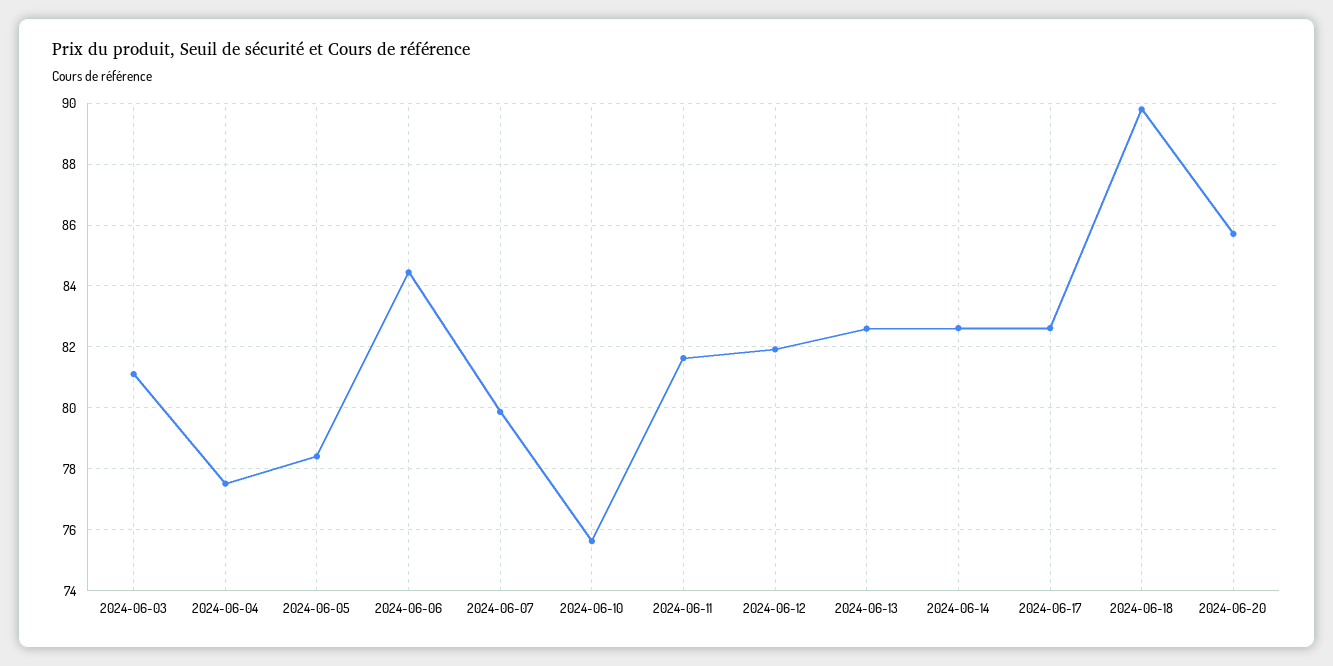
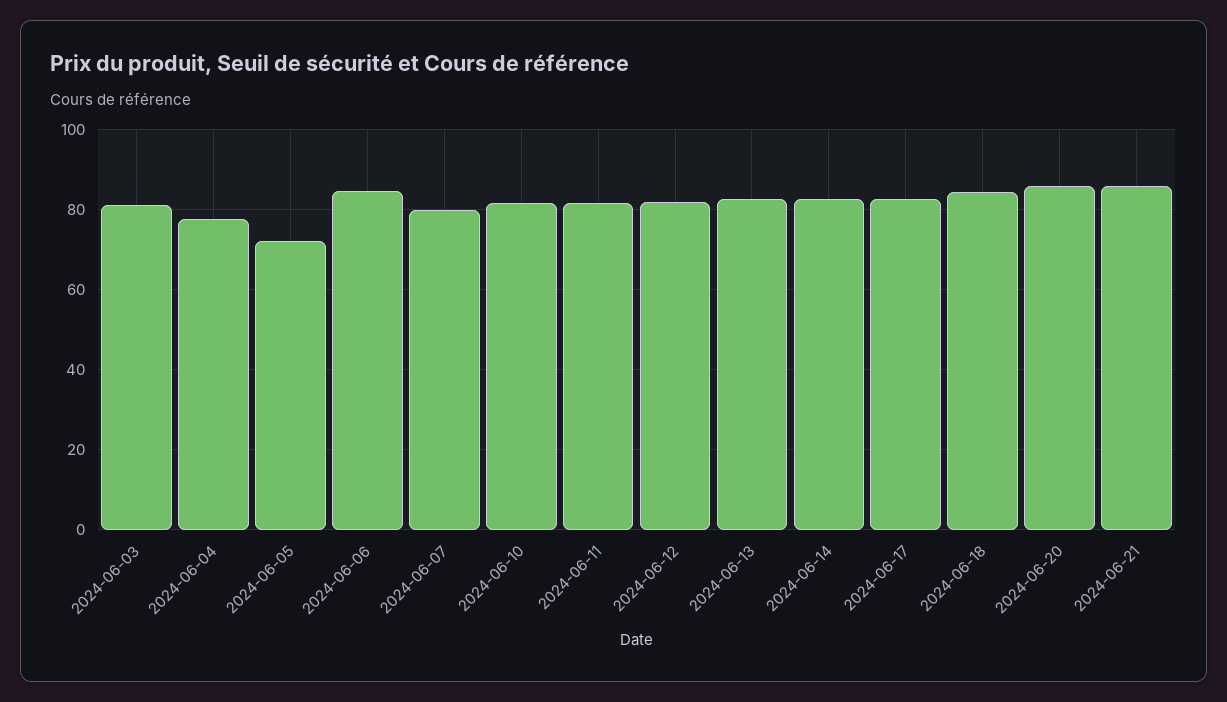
2024-06-05: 78.4 -> 72
2024-06-10: 75.6 -> 82
2024-06-18: 89.8 -> 84
2024-06-21: none -> 86

